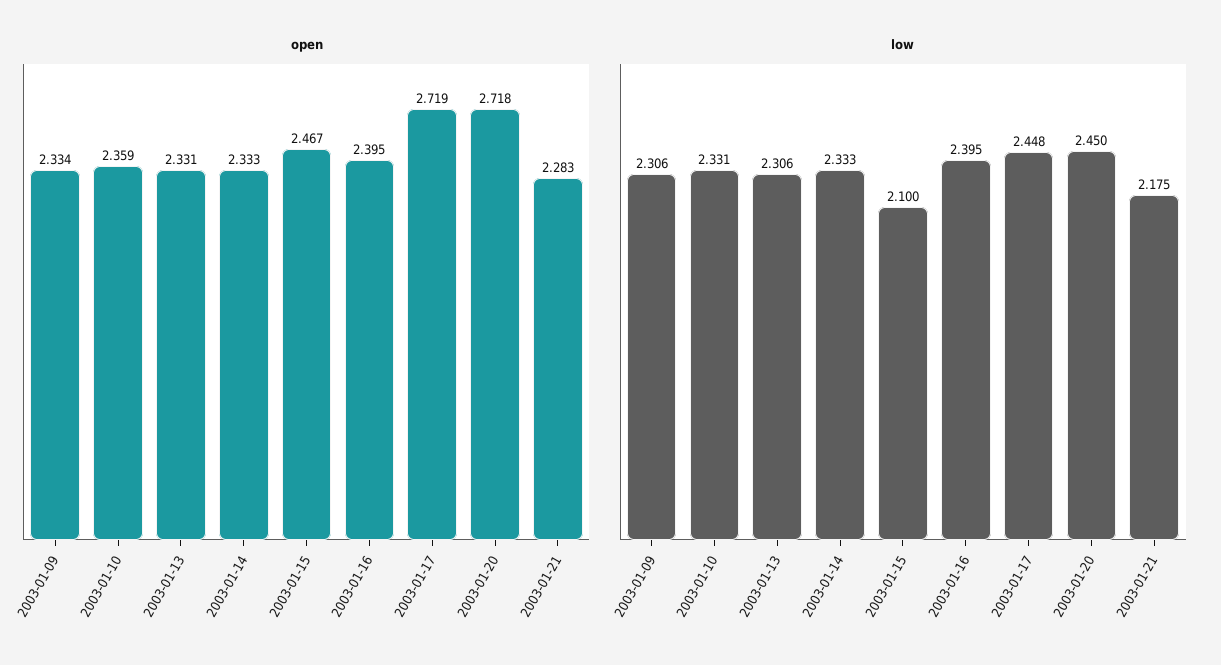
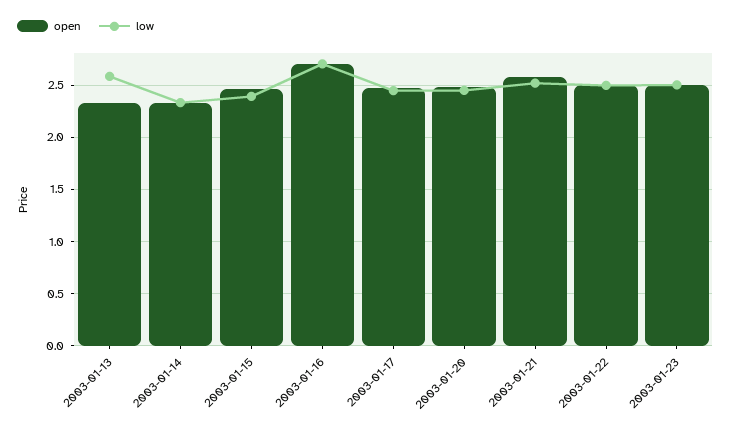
open, 2003-01-09: 2.334 -> none
open, 2003-01-10: 2.359 -> none
open, 2003-01-16: 2.395 -> 2.7
open, 2003-01-17: 2.719 -> 2.5
open, 2003-01-20: 2.718 -> 2.5
open, 2003-01-21: 2.283 -> 2.6
low, 2003-01-09: 2.306 -> none
low, 2003-01-10: 2.331 -> none
low, 2003-01-13: 2.306 -> 2.6
low, 2003-01-15: 2.1 -> 2.4
low, 2003-01-16: 2.395 -> 2.7
low, 2003-01-21: 2.175 -> 2.5
open, 2003-01-22: none -> 2.5
low, 2003-01-22: none -> 2.5
open, 2003-01-23: none -> 2.5
low, 2003-01-23: none -> 2.5

